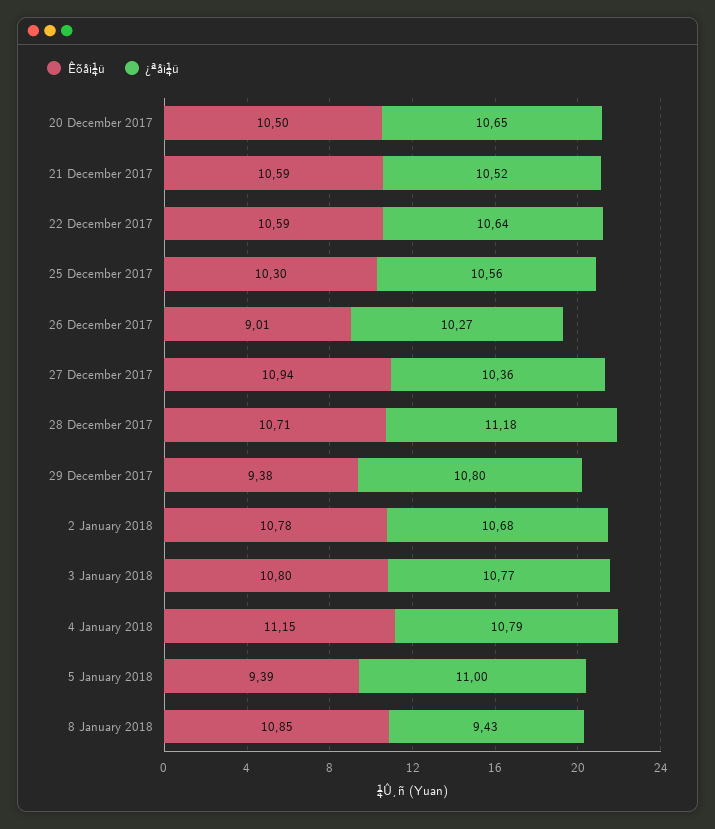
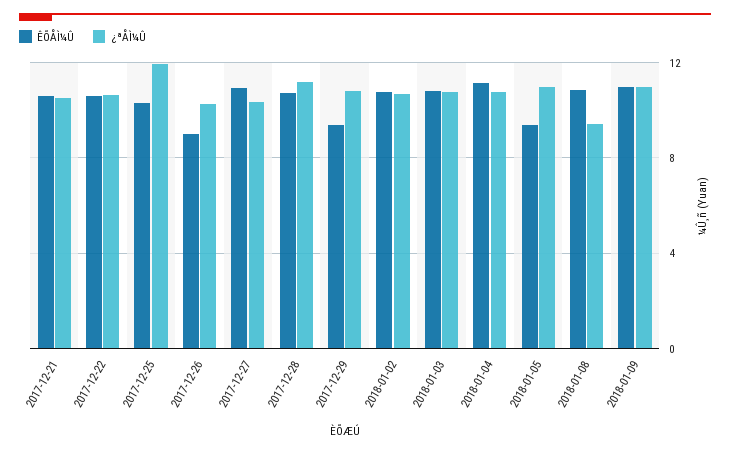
Êõåì¼û, 20 December 2017: 10.5 -> none
¿ªåì¼û, 20 December 2017: 10.65 -> none
¿ªåì¼û, 25 December 2017: 10.56 -> 12
Êõåì¼û, 2018-01-09: none -> 11
¿ªåì¼û, 2018-01-09: none -> 11

